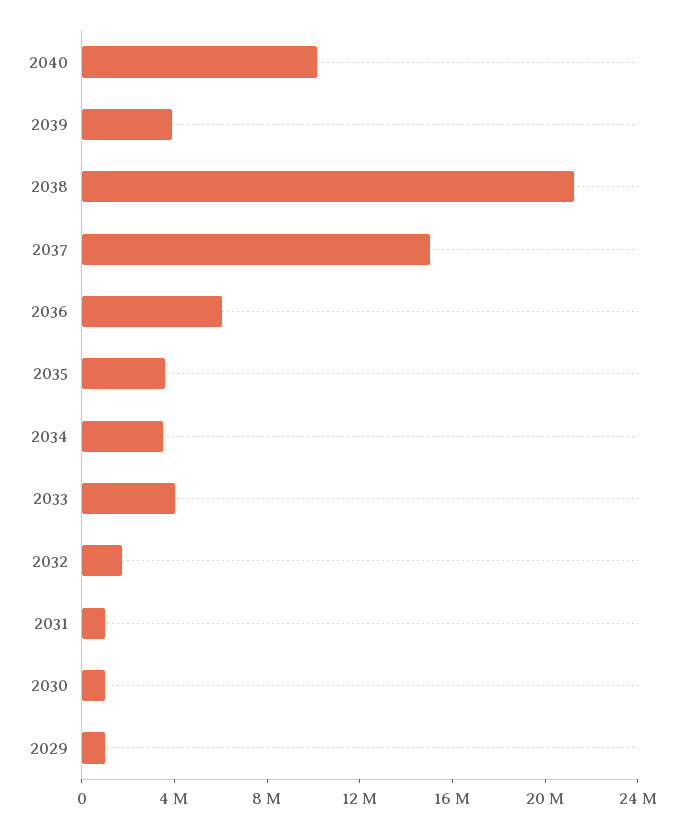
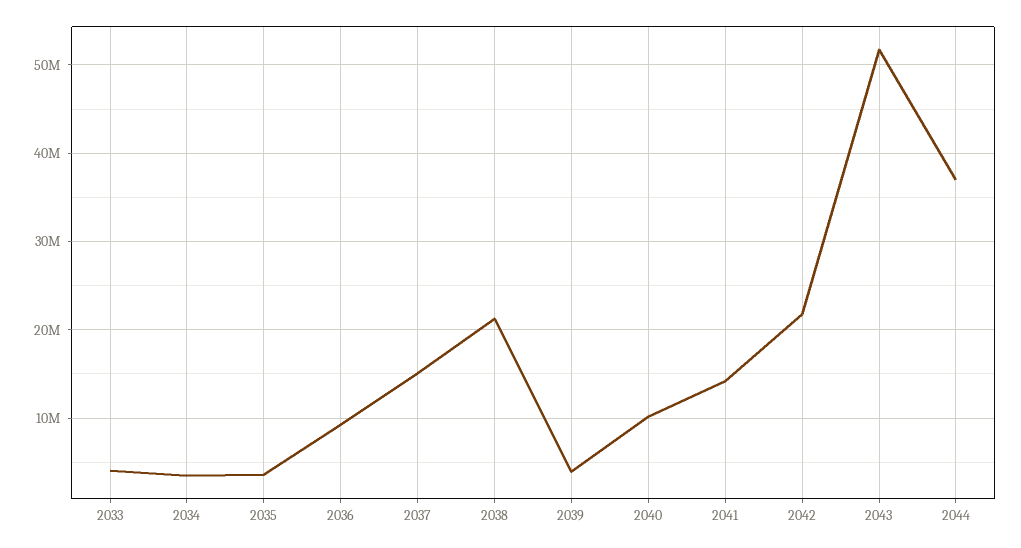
2036: 6000000 -> 9000000
2032: 2000000 -> none
2031: 1000000 -> none
2030: 1000000 -> none
2029: 1000000 -> none
2041: none -> 14000000
2042: none -> 22000000
2043: none -> 52000000
2044: none -> 37000000

